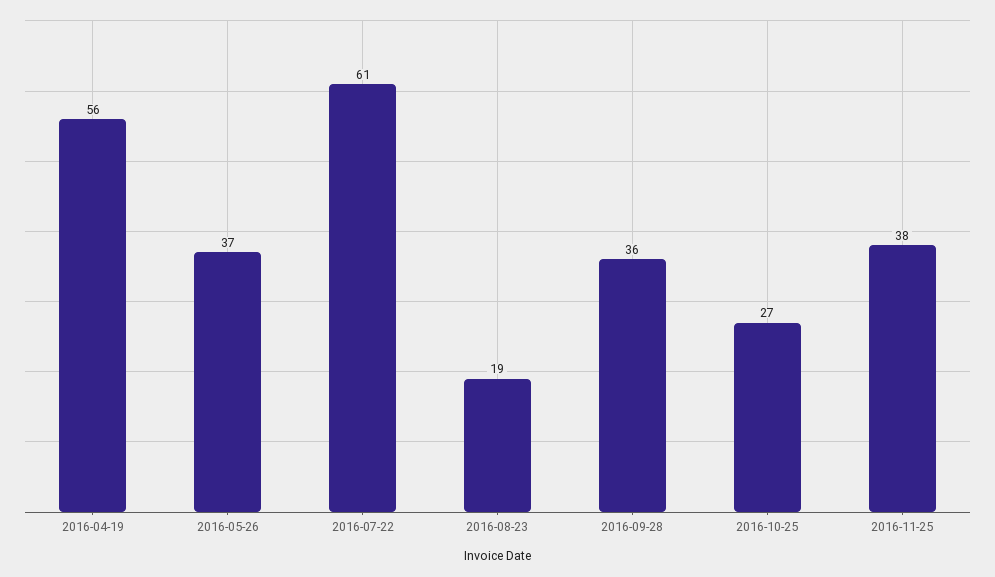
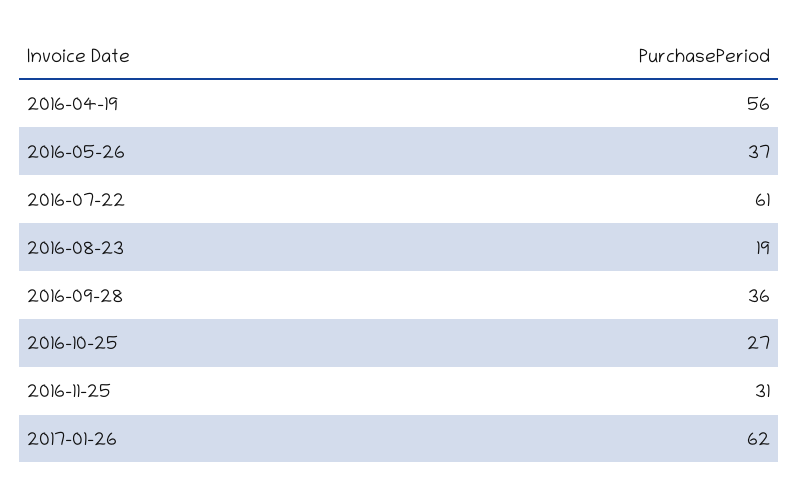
2016-11-25: 38 -> 31
2017-01-26: none -> 62

